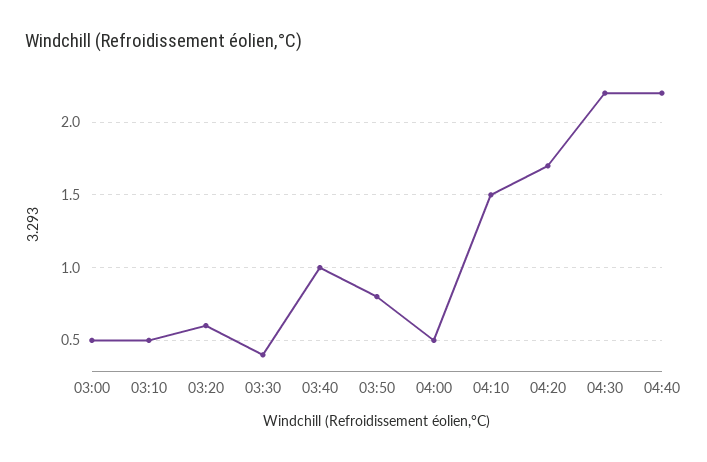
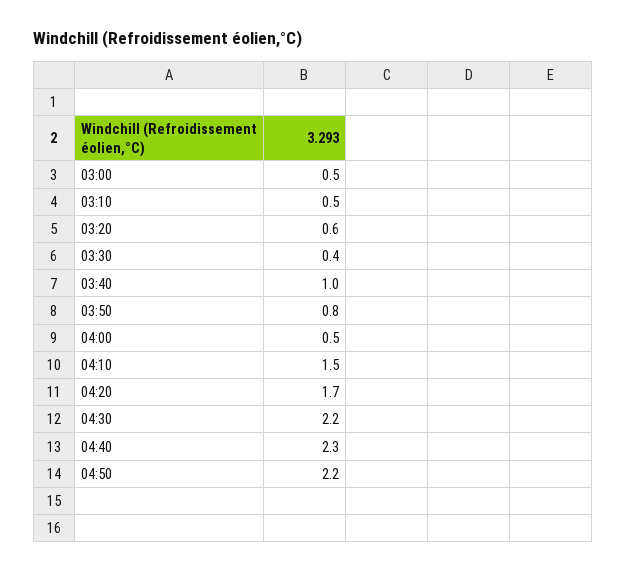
04:40: 2.2 -> 2.3
04:50: none -> 2.2

